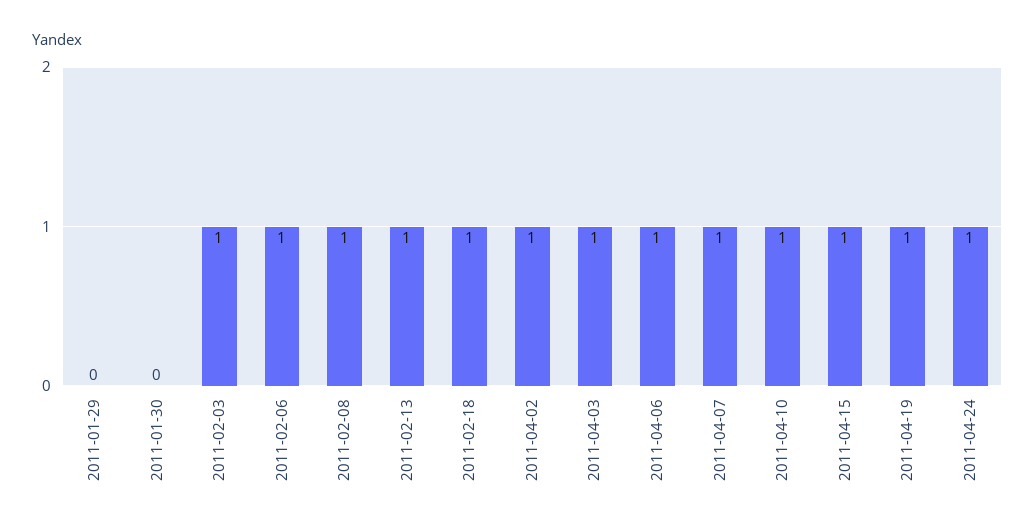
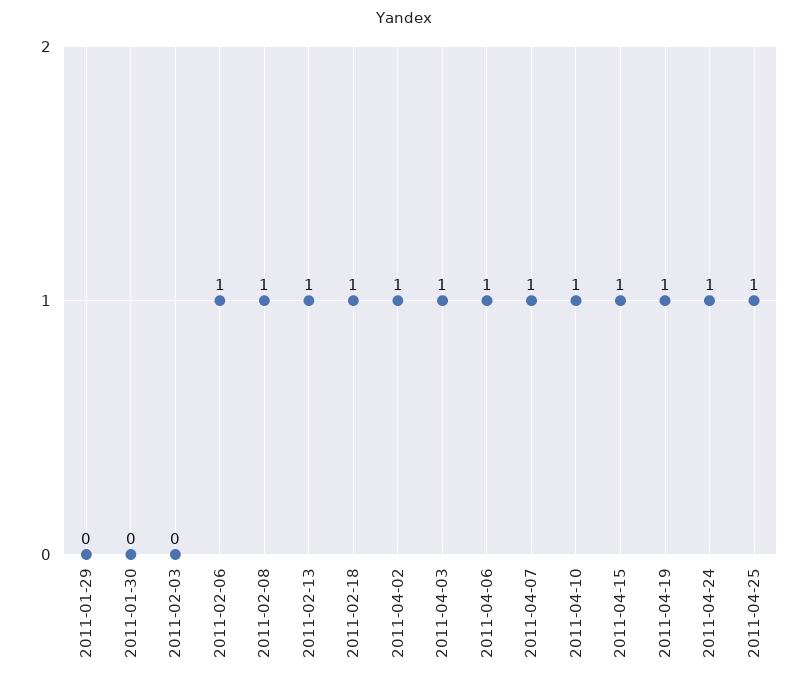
2011-02-03: 1 -> 0
2011-04-25: none -> 1

